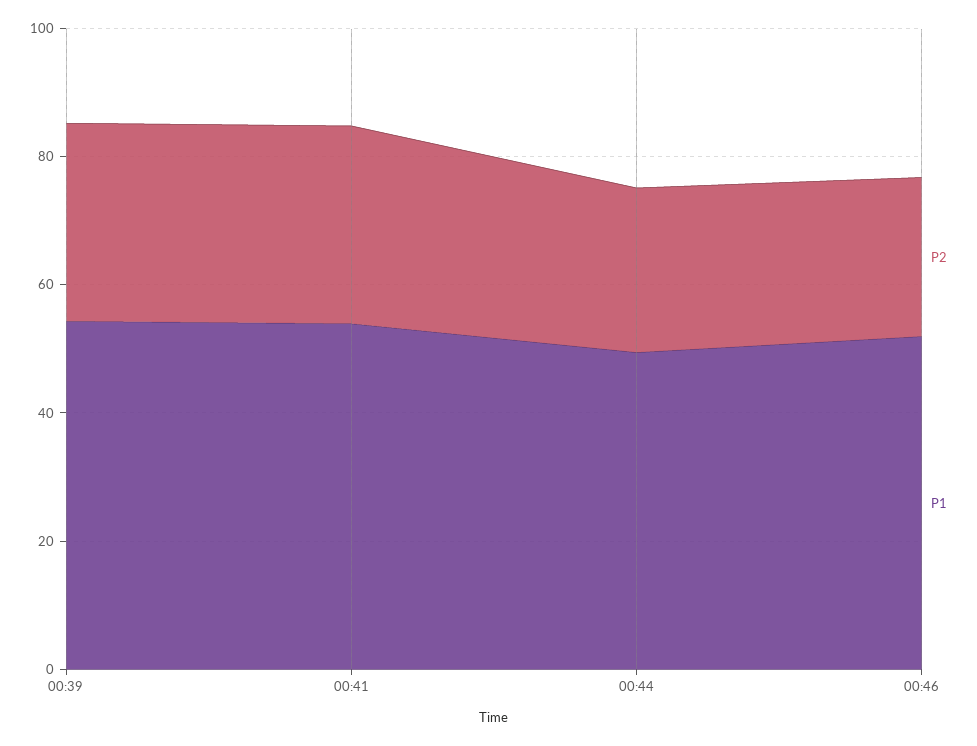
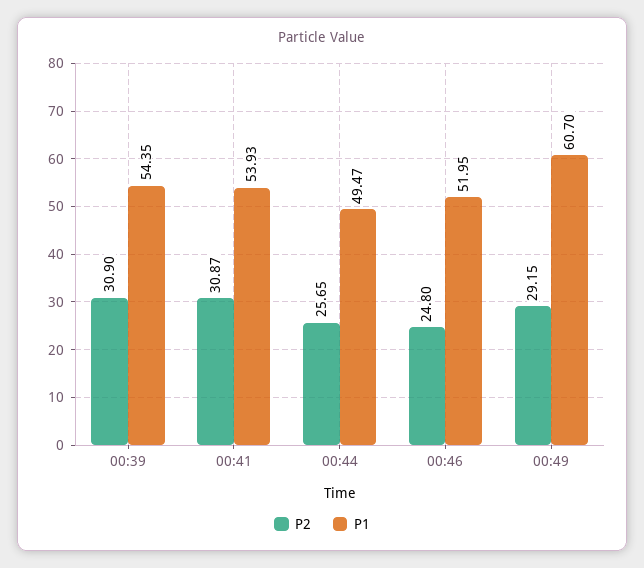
P2, 00:49: none -> 29.15
P1, 00:49: none -> 60.7

